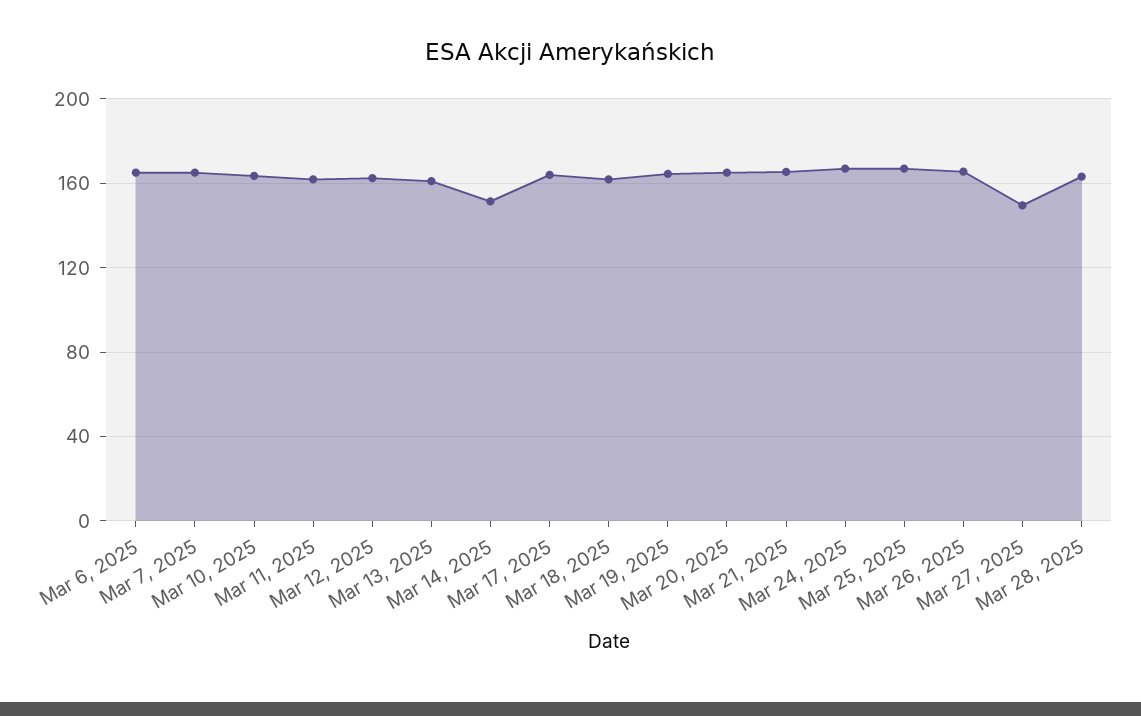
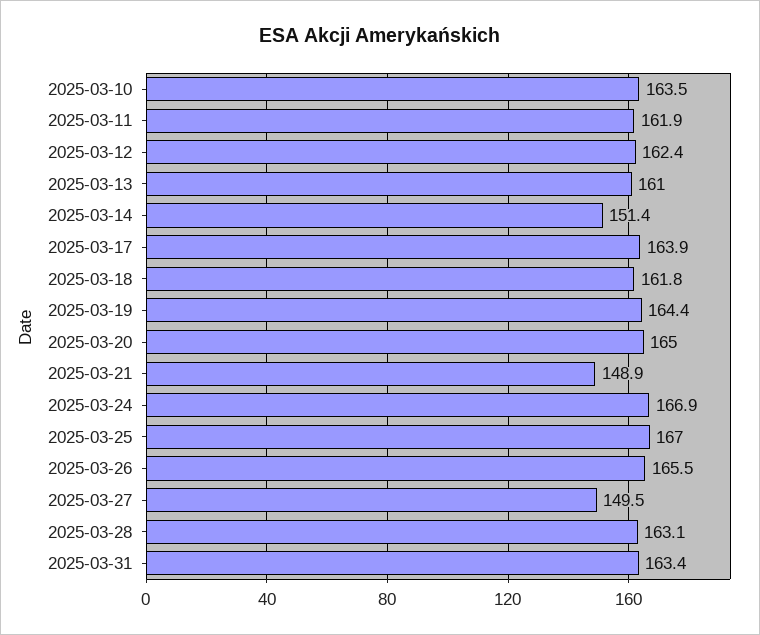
Mar 6, 2025: 165 -> none
Mar 7, 2025: 165 -> none
Mar 21, 2025: 165 -> 148.9
2025-03-31: none -> 163.4

